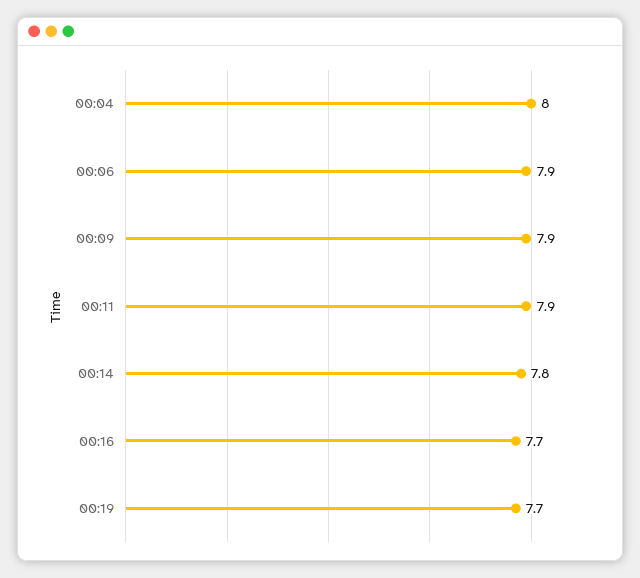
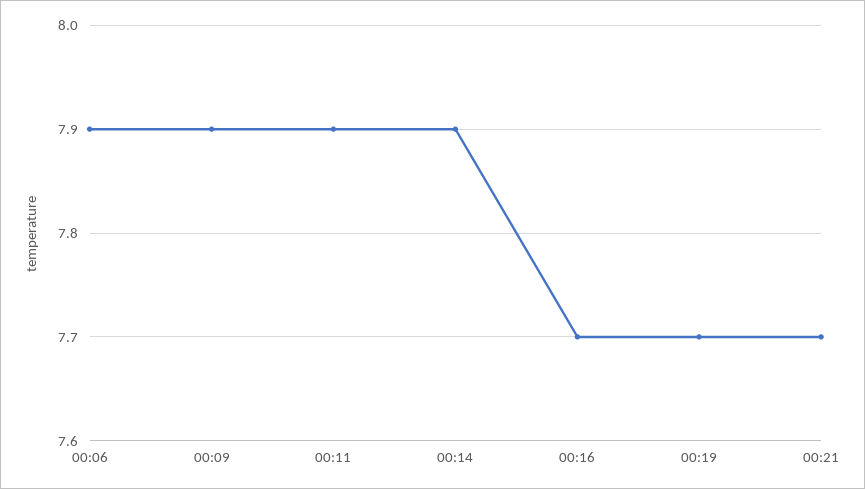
00:04: 8 -> none
00:14: 7.8 -> 7.9
00:21: none -> 7.7

